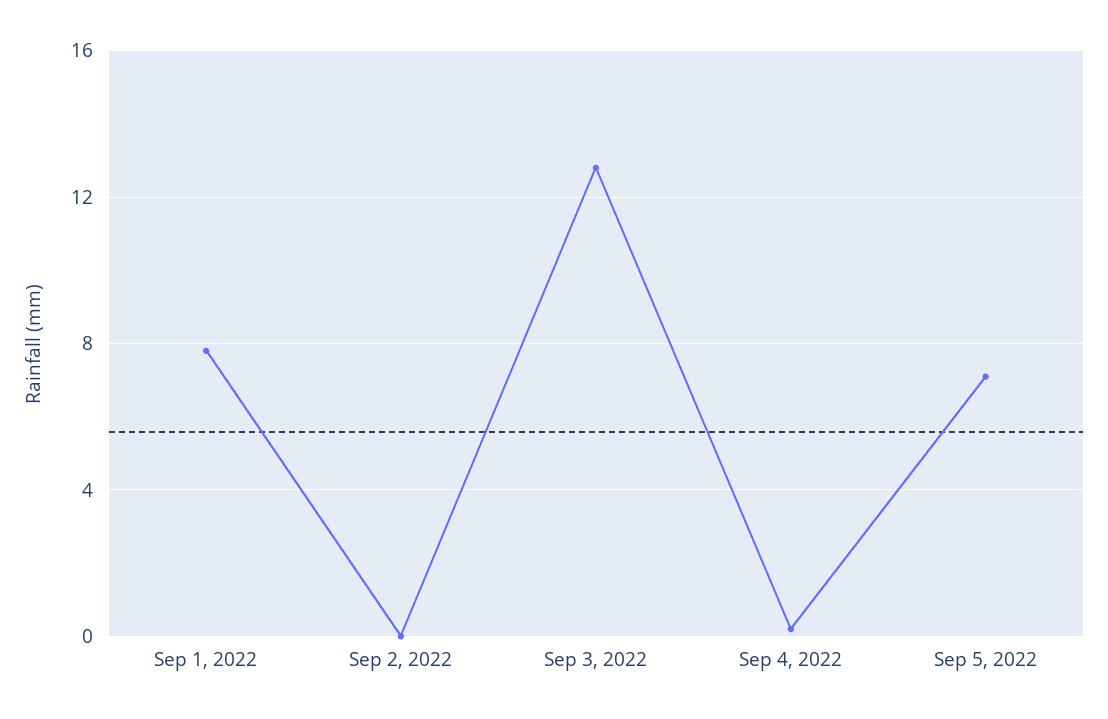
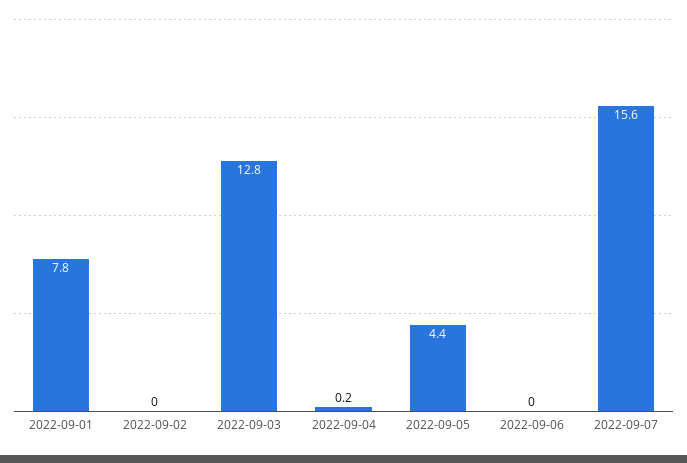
Sep 5, 2022: 7 -> 4.4
2022-09-06: none -> 0
2022-09-07: none -> 15.6

